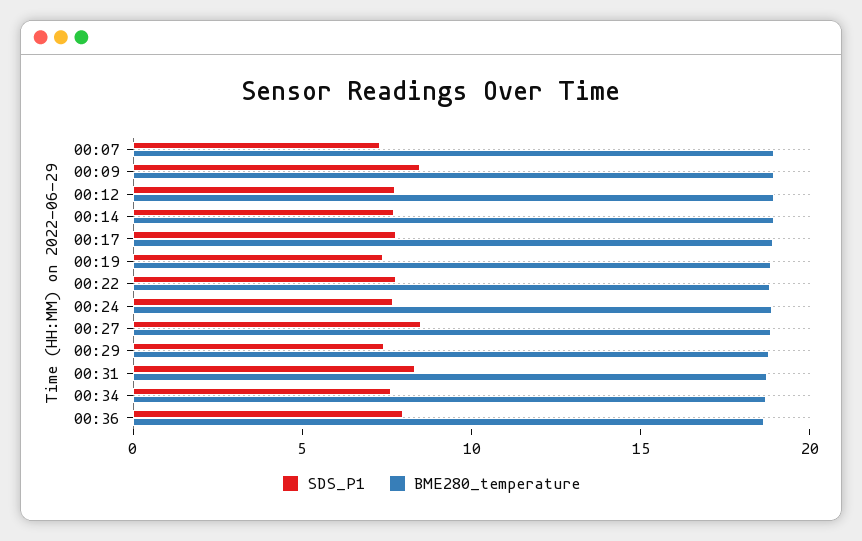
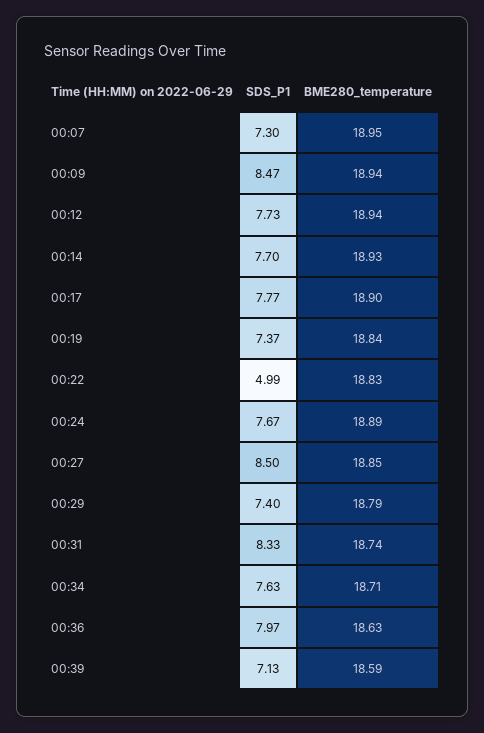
SDS_P1, 00:22: 8 -> 4.99
SDS_P1, 00:39: none -> 7.13
BME280_temperature, 00:39: none -> 18.59

